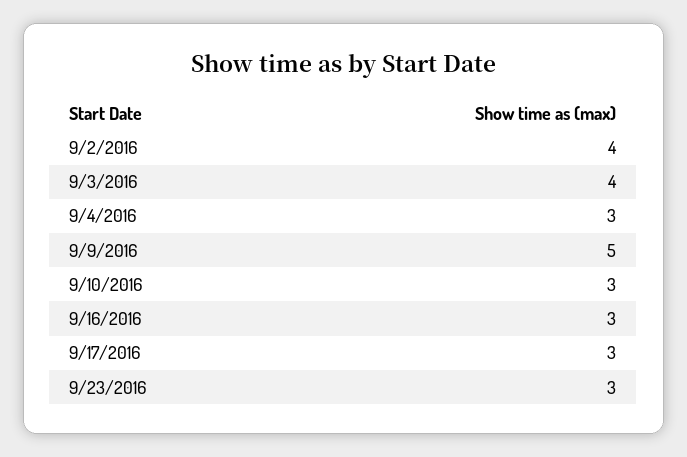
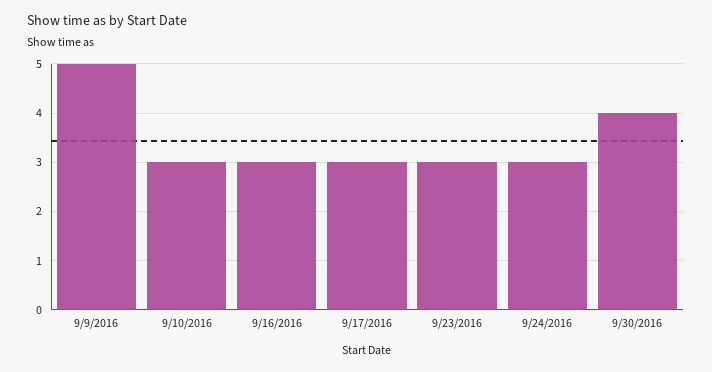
9/2/2016: 4 -> none
9/3/2016: 4 -> none
9/4/2016: 3 -> none
9/24/2016: none -> 3
9/30/2016: none -> 4

